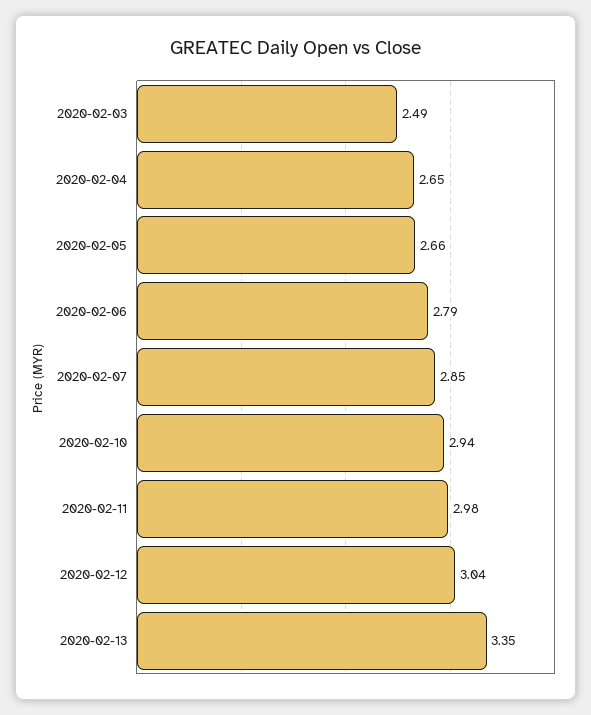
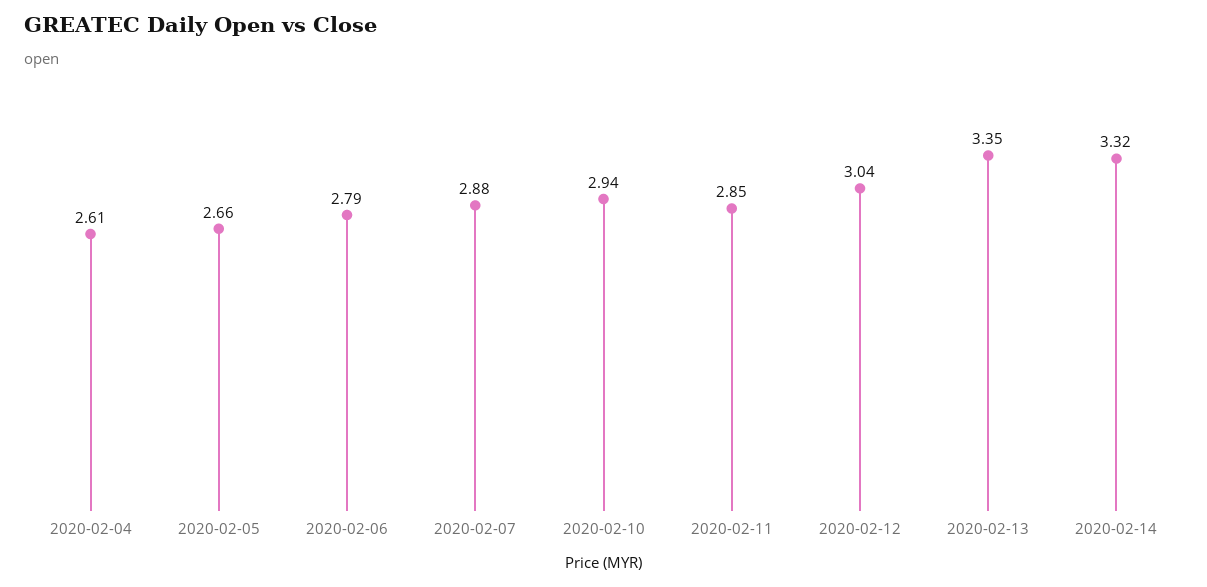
2020-02-03: 2.49 -> none
2020-02-04: 2.65 -> 2.61
2020-02-07: 2.85 -> 2.88
2020-02-11: 2.98 -> 2.85
2020-02-14: none -> 3.32

